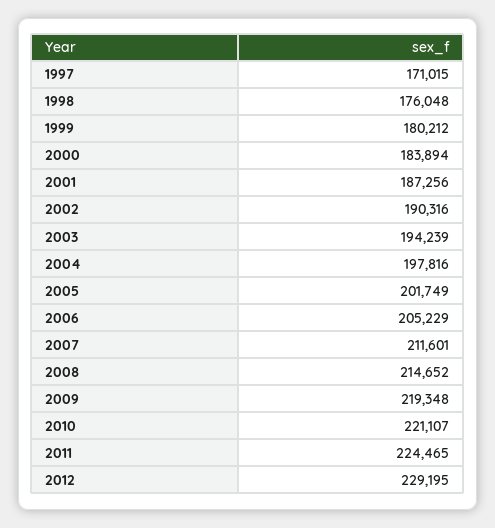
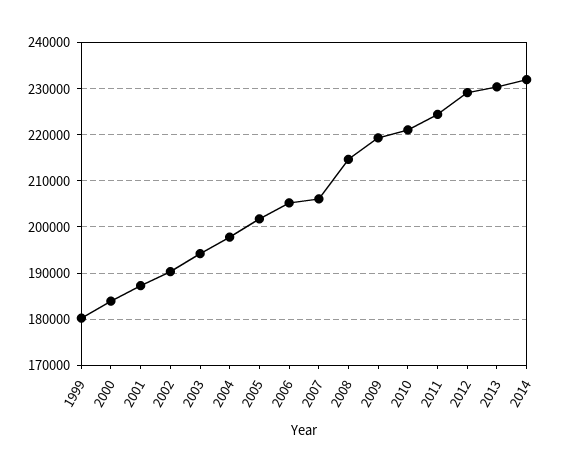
1997: 171015 -> none
1998: 176048 -> none
2007: 211601 -> 206000
2013: none -> 230000
2014: none -> 232000

